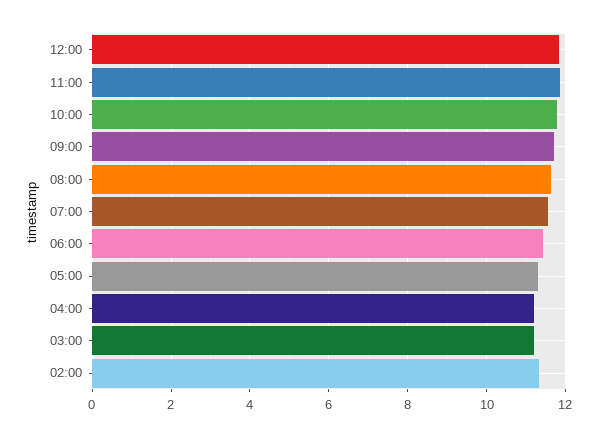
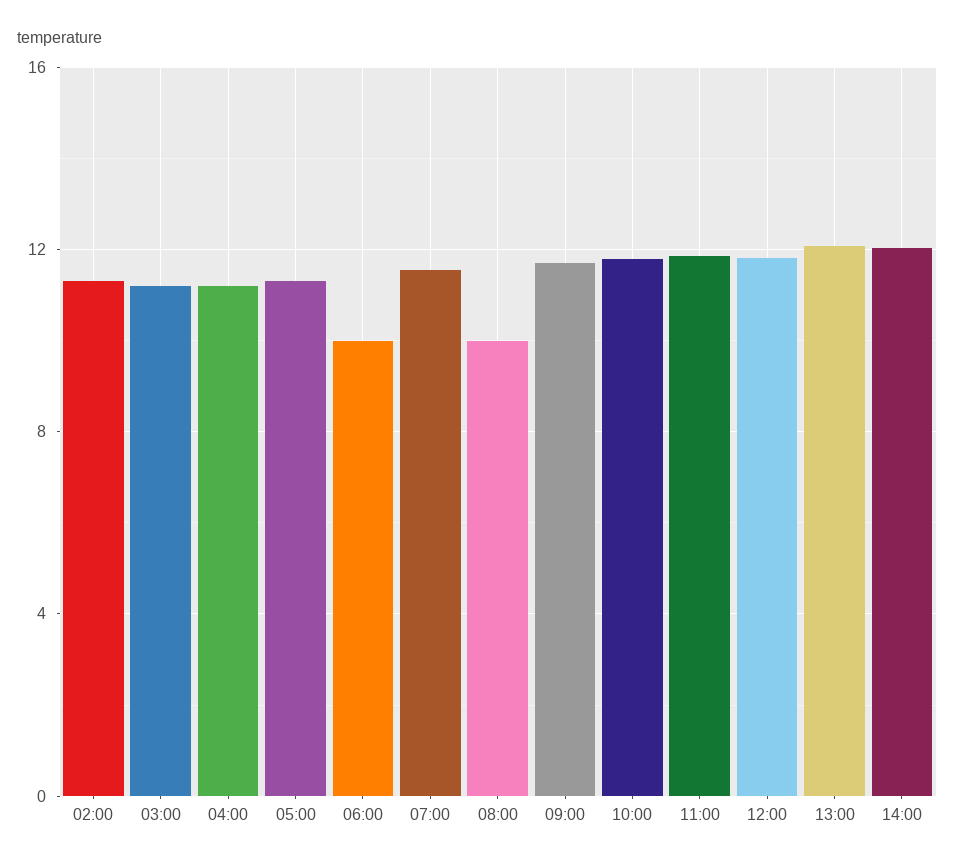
08:00: 11.6 -> 10
06:00: 11.4 -> 10
13:00: none -> 12
14:00: none -> 12

